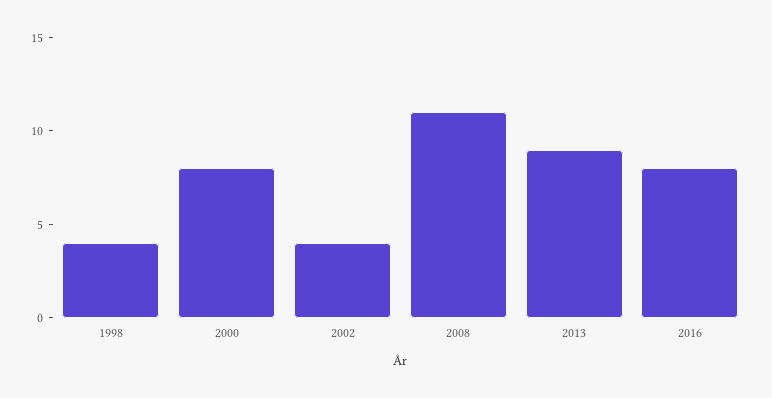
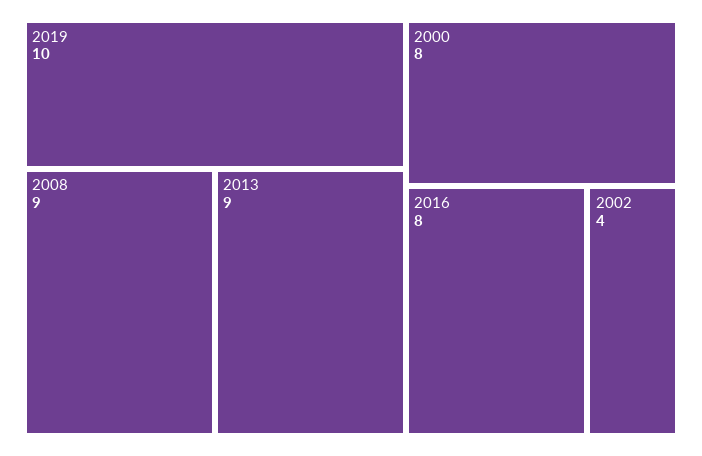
1998: 4 -> none
2008: 11 -> 9
2019: none -> 10

